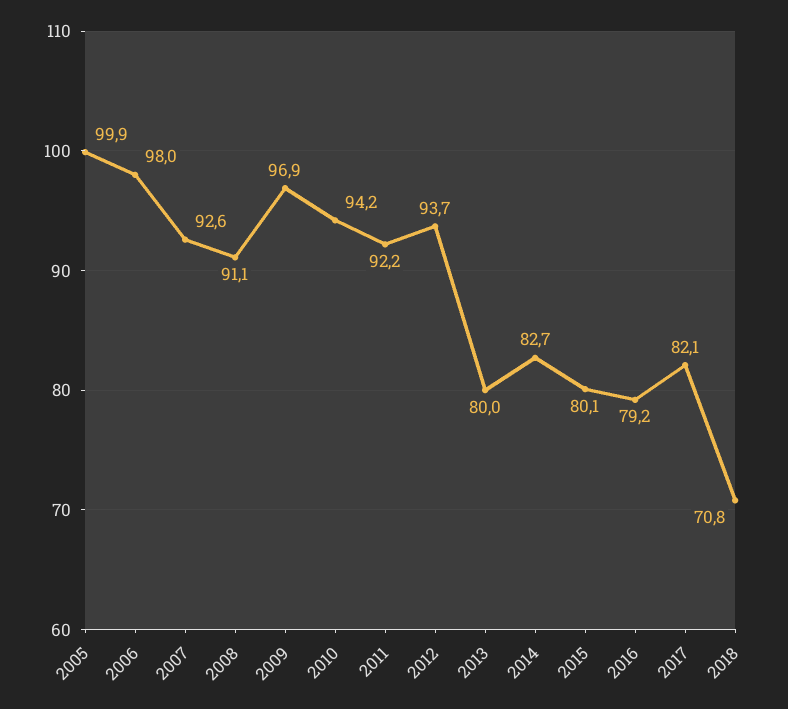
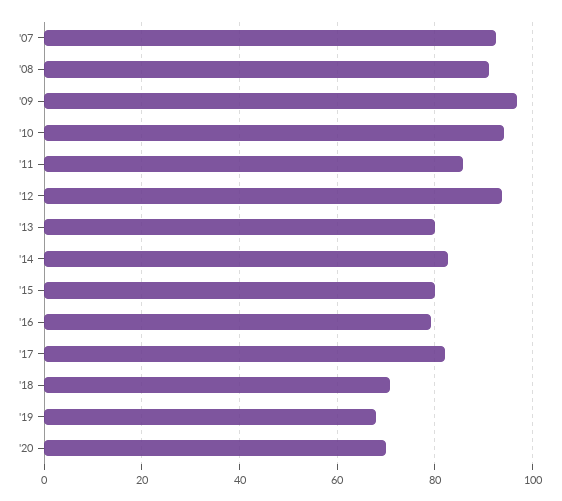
2005: 99.9 -> none
2006: 98 -> none
2011: 92.2 -> 86
'19: none -> 68
'20: none -> 70

